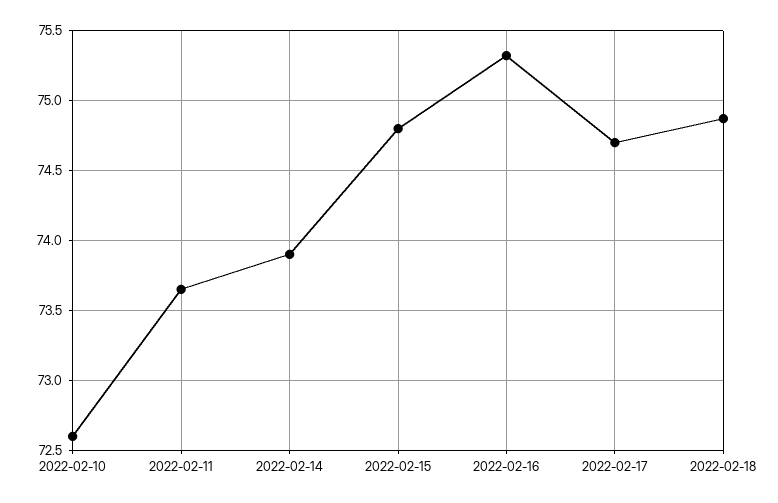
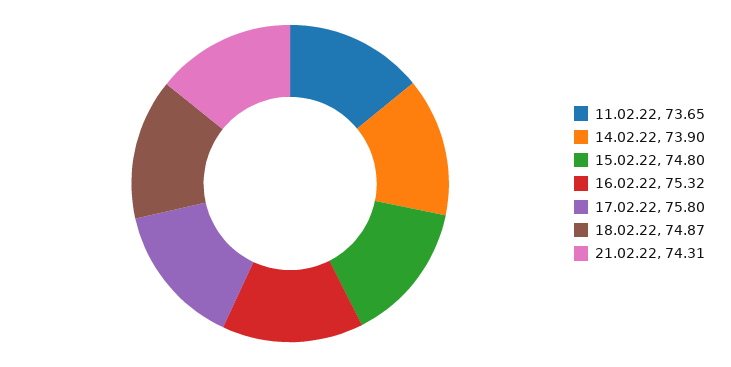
2022-02-10: 72.6 -> none
2022-02-17: 74.7 -> 75.8
21.02.22: none -> 74.31

